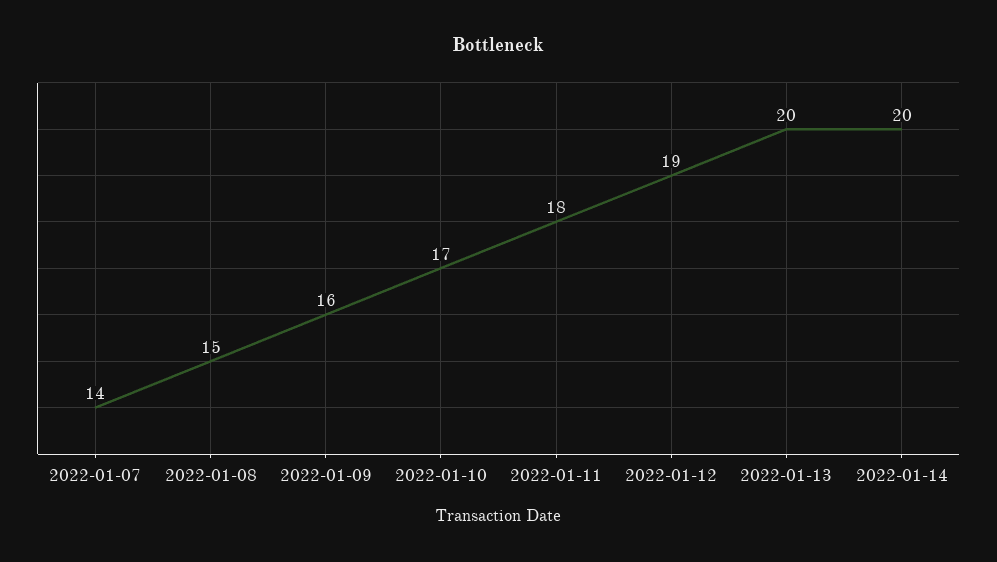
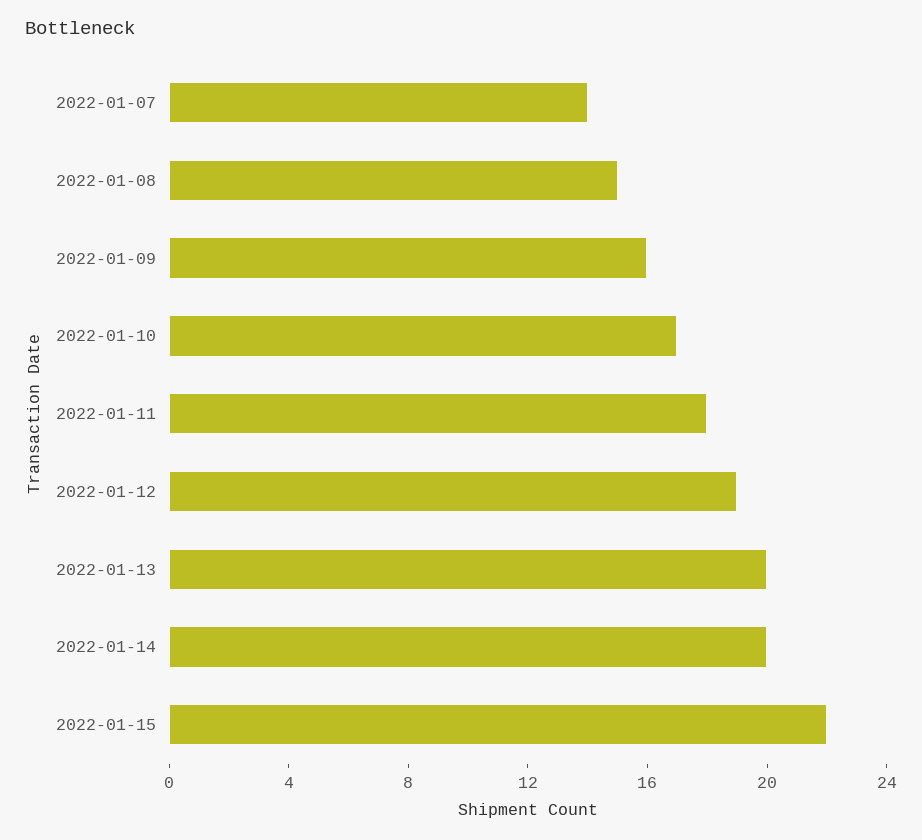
2022-01-15: none -> 22

